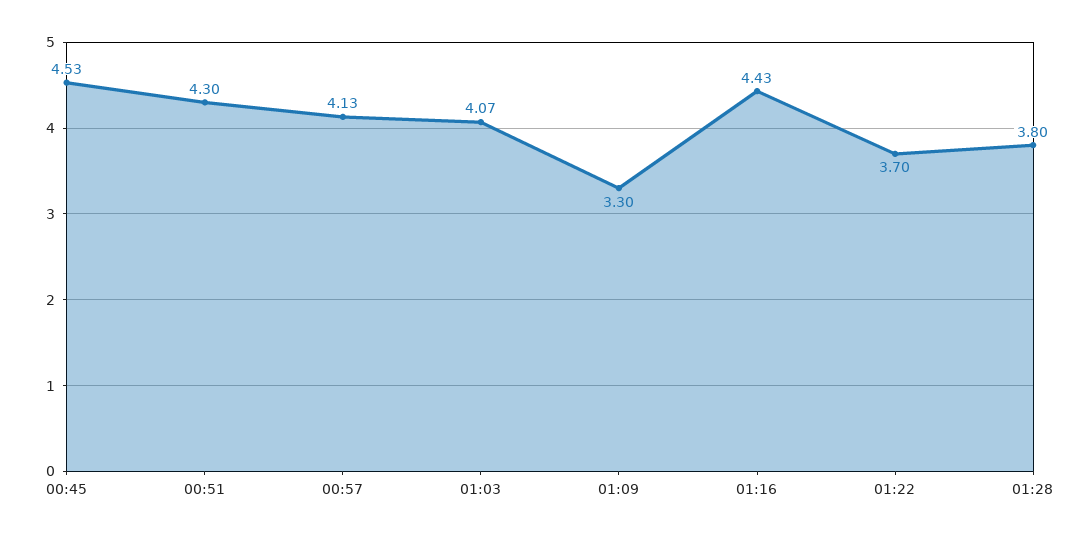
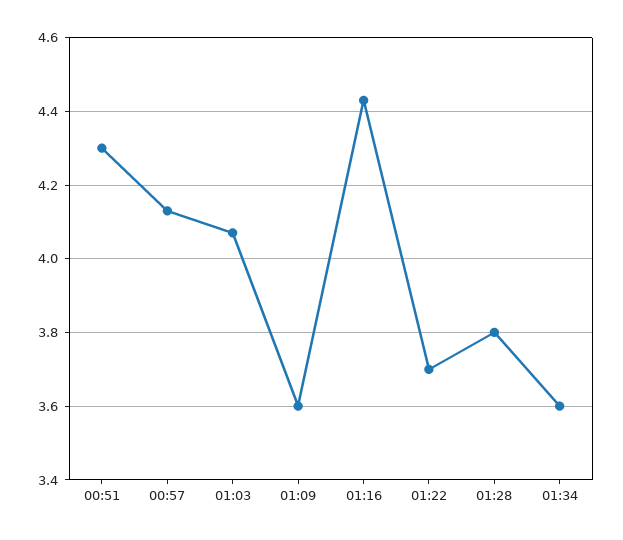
00:45: 4.53 -> none
01:09: 3.3 -> 3.6
01:34: none -> 3.6

